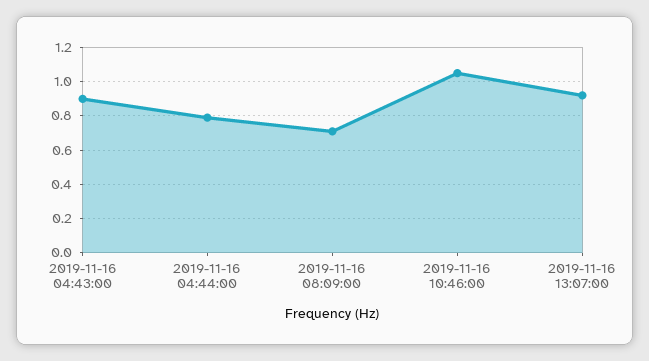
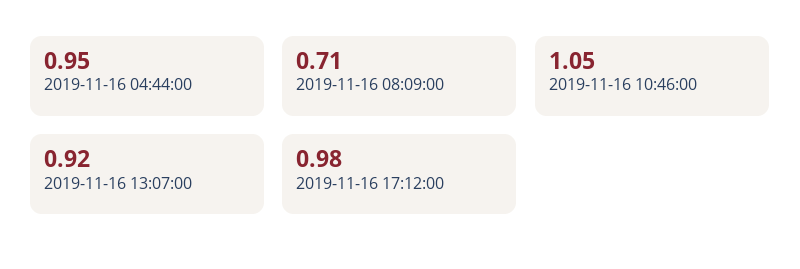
2019-11-16 04:43:00: 0.9 -> none
2019-11-16 04:44:00: 0.8 -> 0.95
2019-11-16 17:12:00: none -> 0.98

